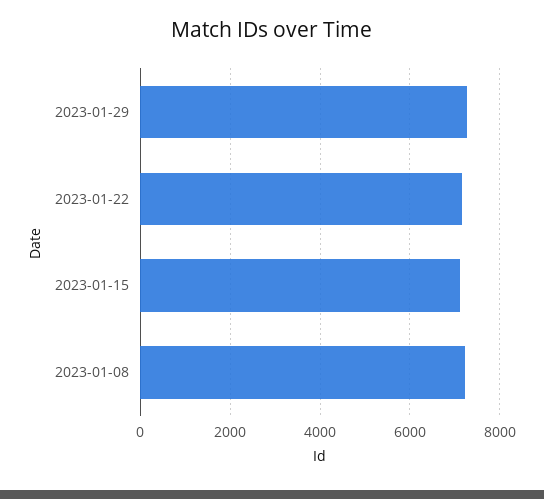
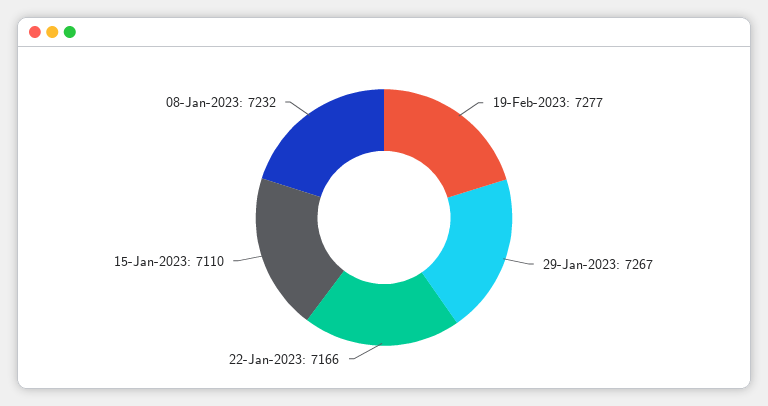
19-Feb-2023: none -> 7277

